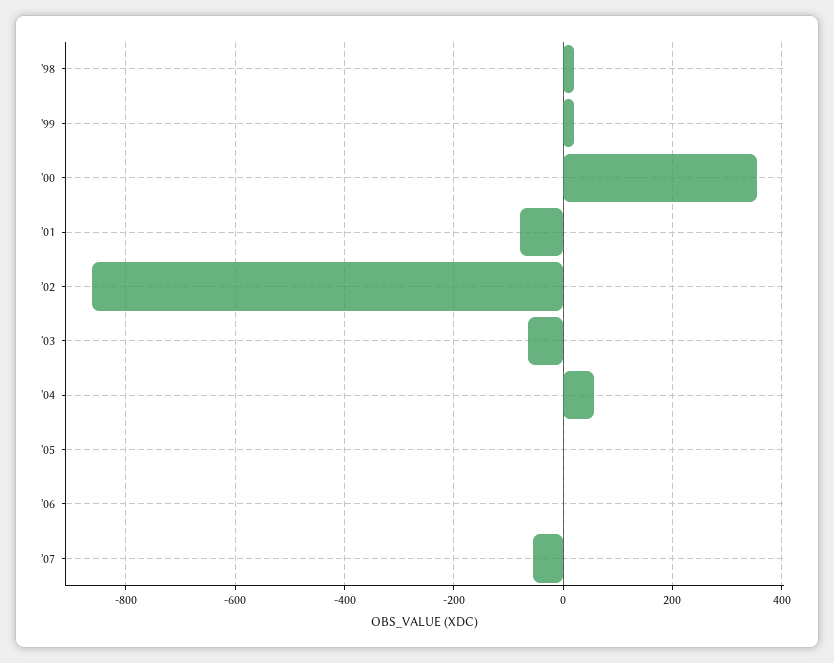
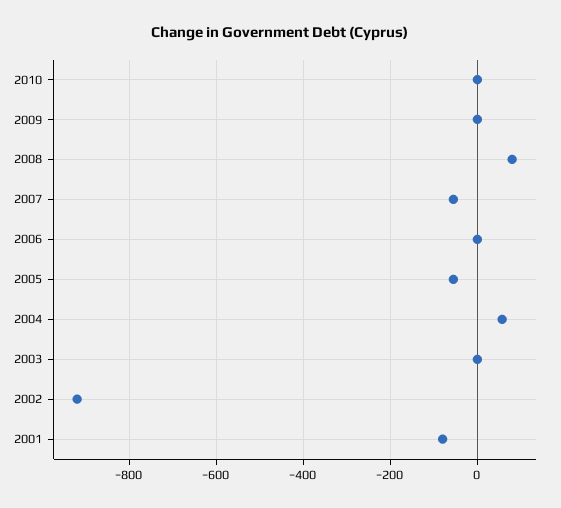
'98: 20 -> none
'99: 20 -> none
'00: 360 -> none
'02: -860 -> -920
'03: -60 -> 0
'05: 0 -> -60
2010: none -> 0
2009: none -> 0
2008: none -> 80

